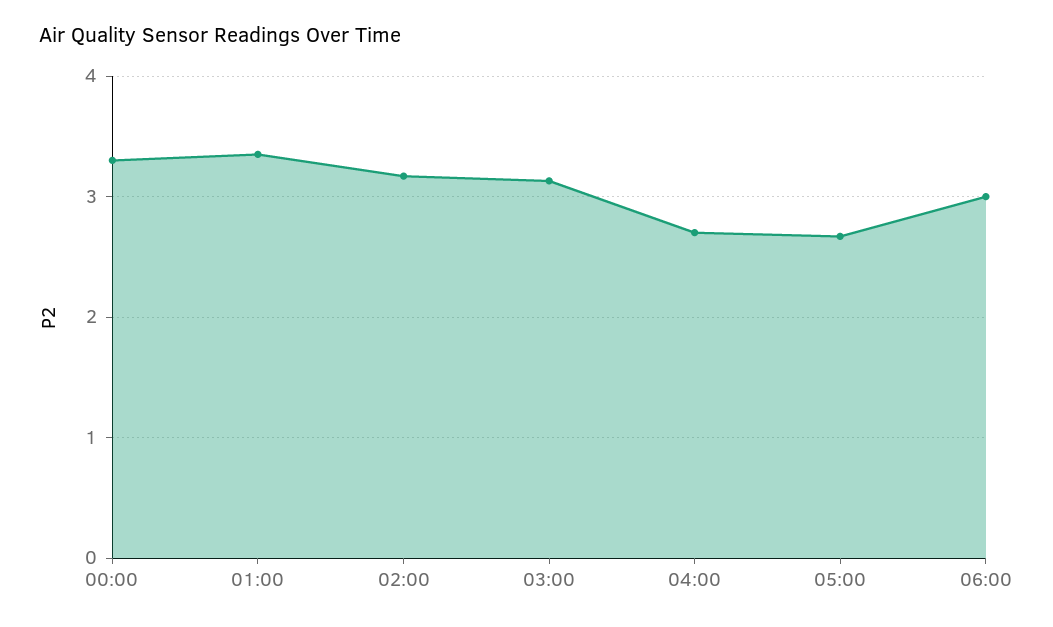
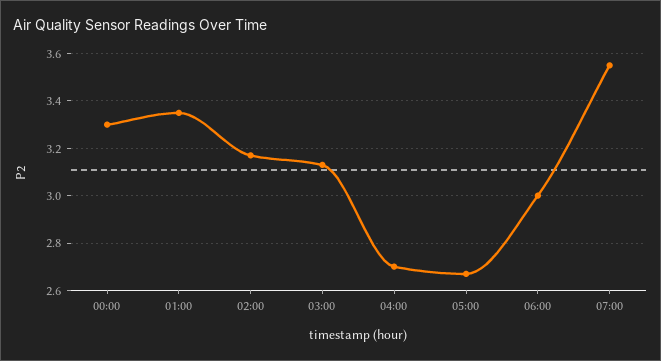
07:00: none -> 3.55

